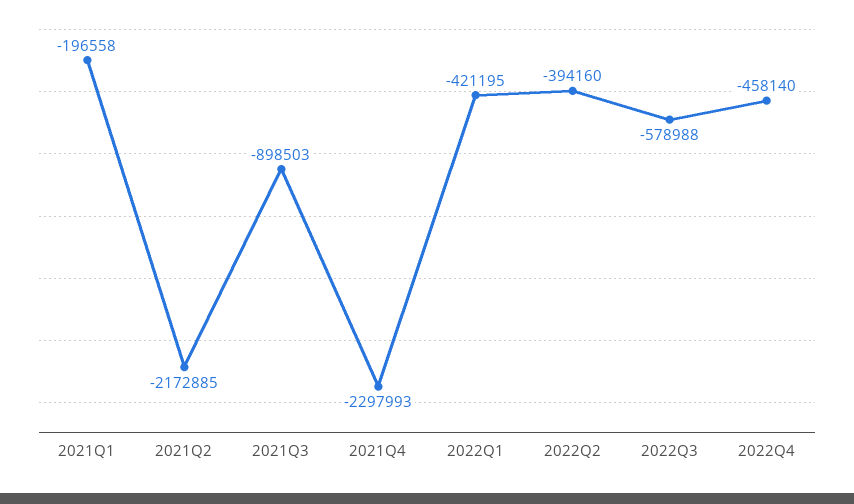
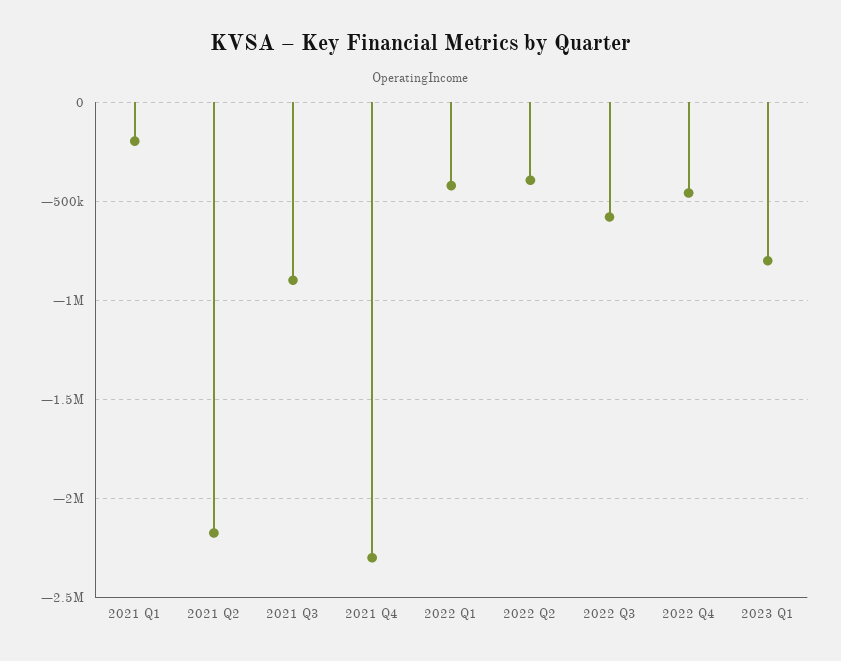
2023 Q1: none -> -800000

